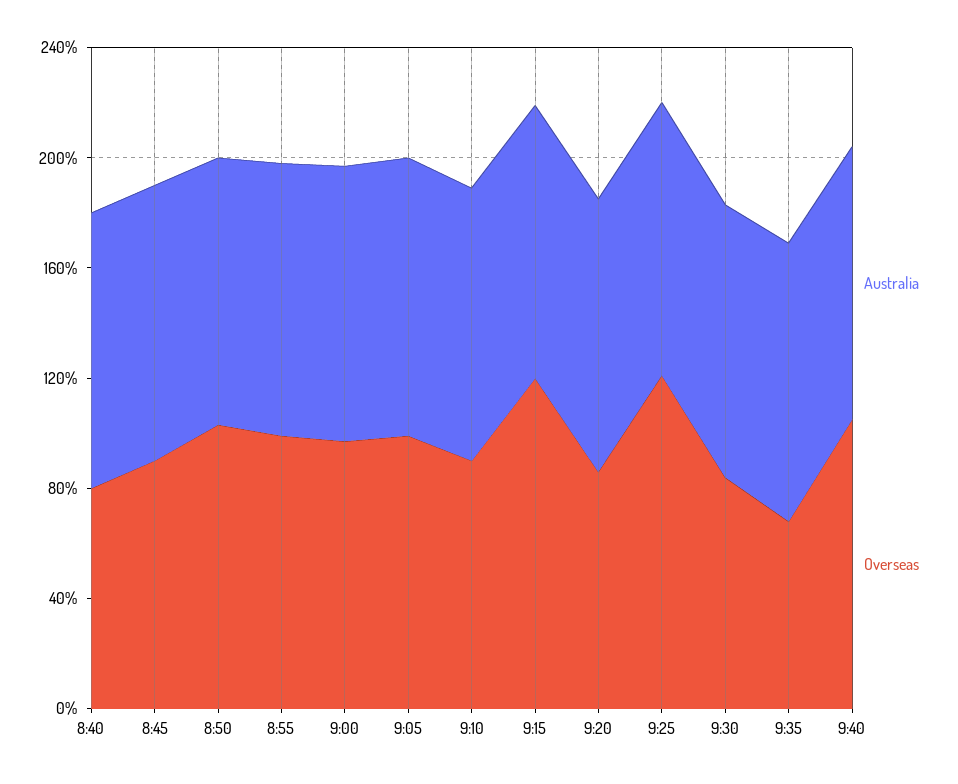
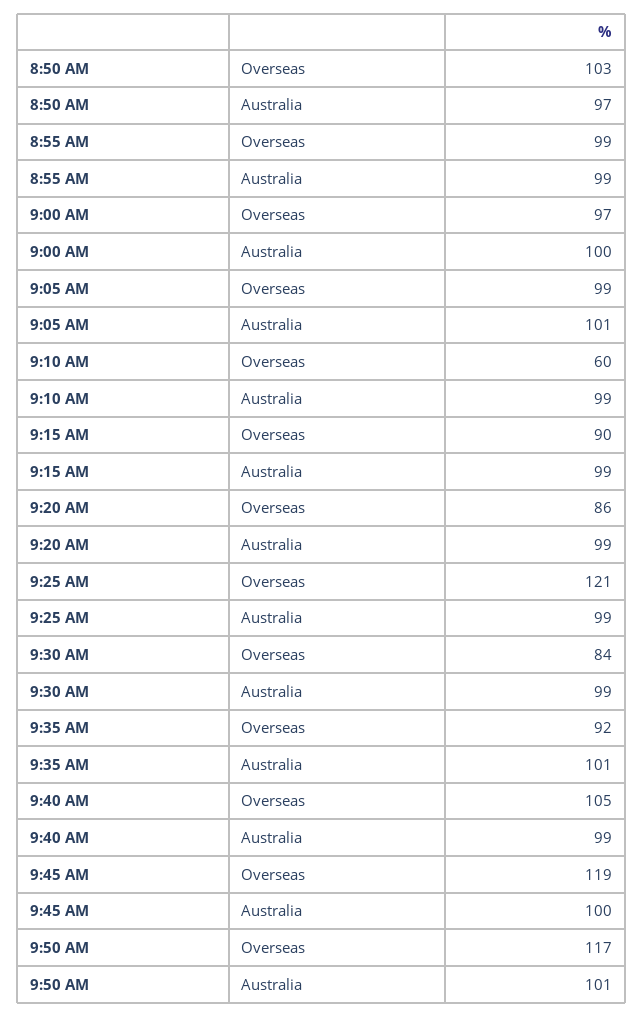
Australia, 8:40: 100 -> none
Overseas, 8:40: 80 -> none
Australia, 8:45: 100 -> none
Overseas, 8:45: 90 -> none
Overseas, 9:10: 90 -> 60
Overseas, 9:15: 120 -> 90
Overseas, 9:35: 70 -> 92
Overseas, 9:45 AM: none -> 119
Australia, 9:45 AM: none -> 100
Overseas, 9:50 AM: none -> 117
Australia, 9:50 AM: none -> 101

